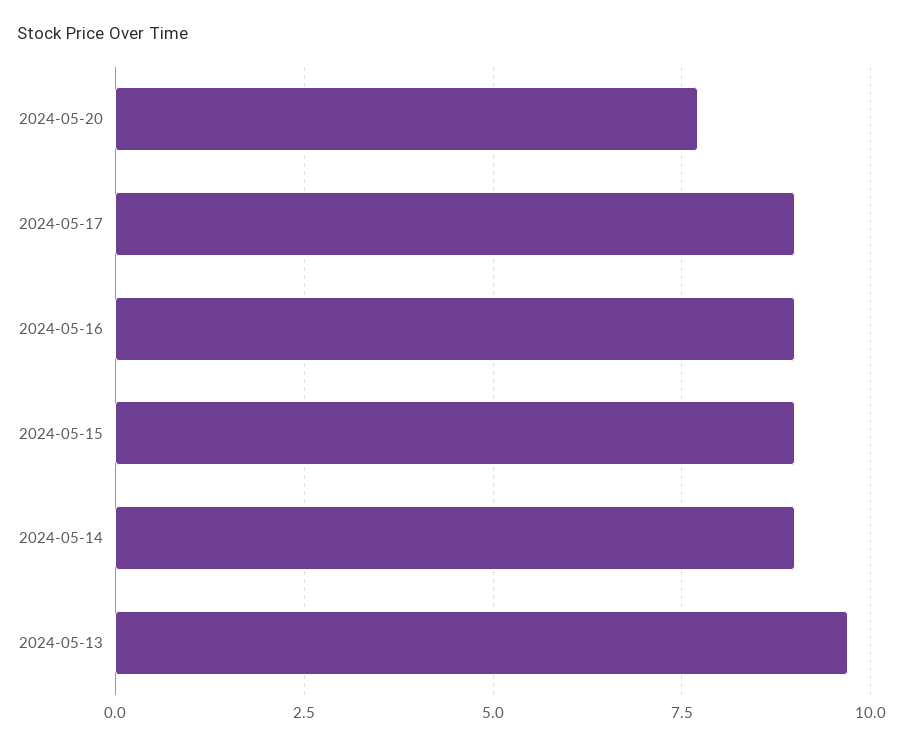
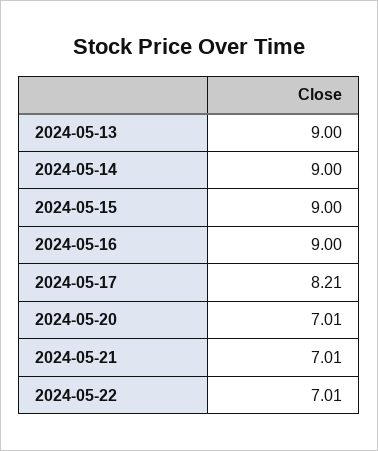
2024-05-20: 7.75 -> 7.01
2024-05-17: 9 -> 8.21
2024-05-13: 9.75 -> 9
2024-05-21: none -> 7.01
2024-05-22: none -> 7.01

